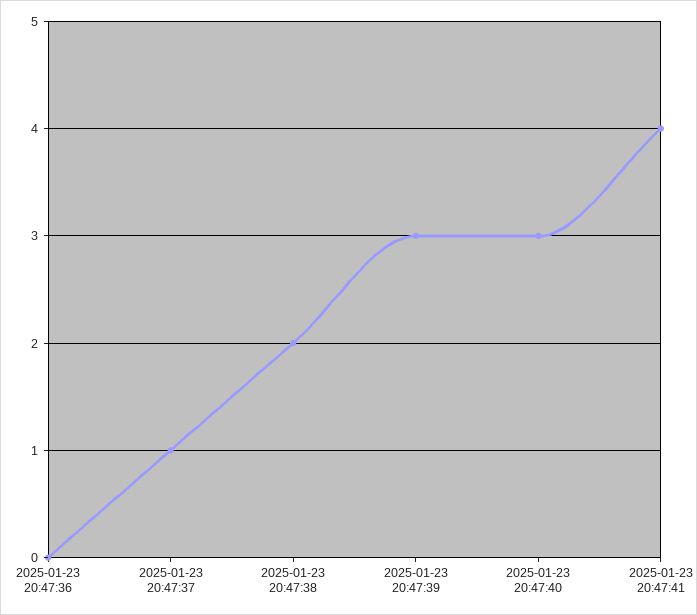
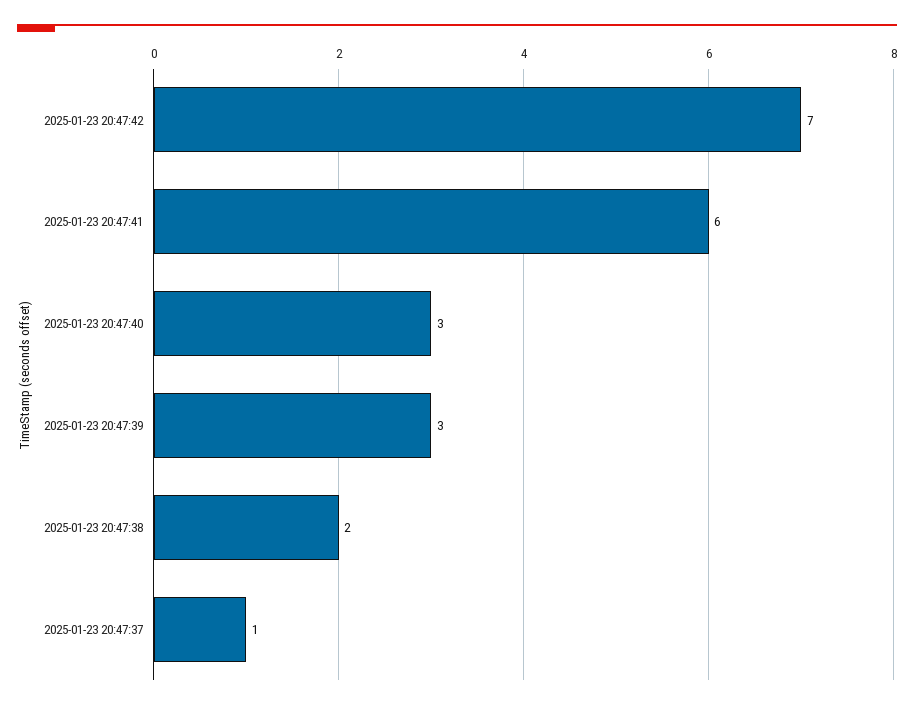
2025-01-23 20:47:36: 0 -> none
2025-01-23 20:47:41: 4 -> 6
2025-01-23 20:47:42: none -> 7

